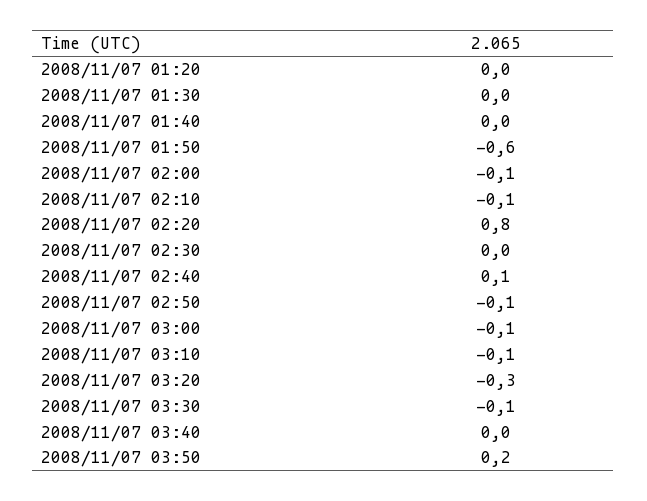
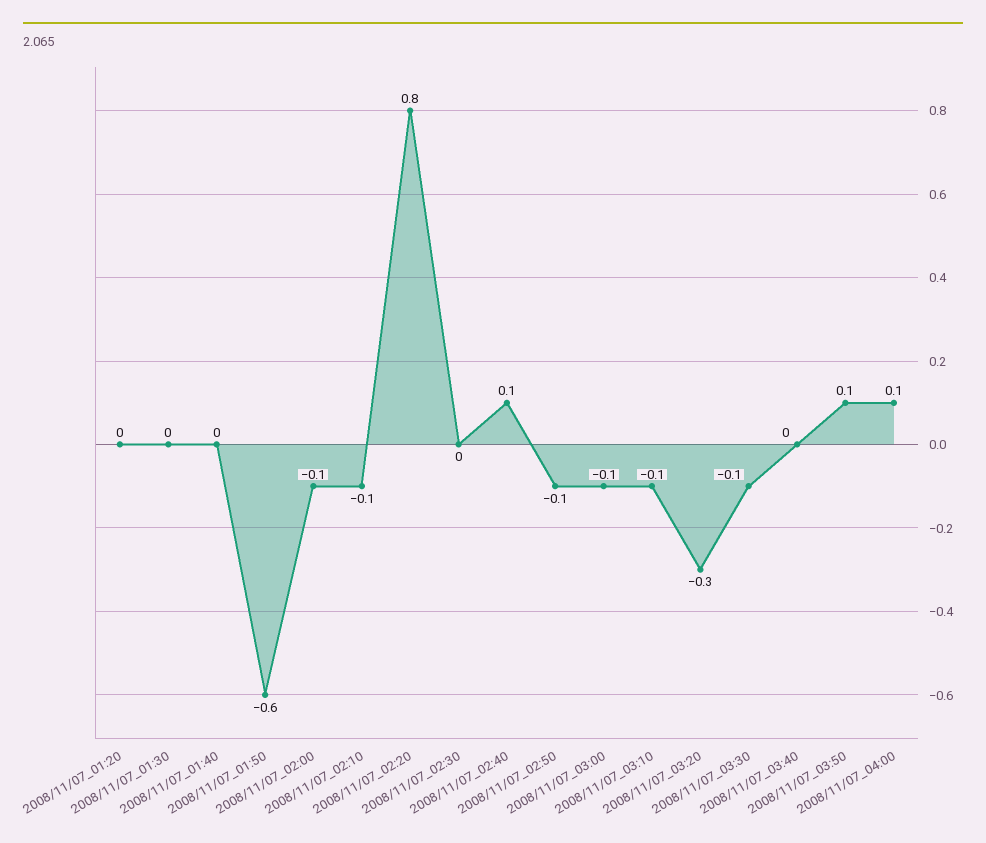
2008/11/07 03:50: 0.2 -> 0.1
2008/11/07_04:00: none -> 0.1

